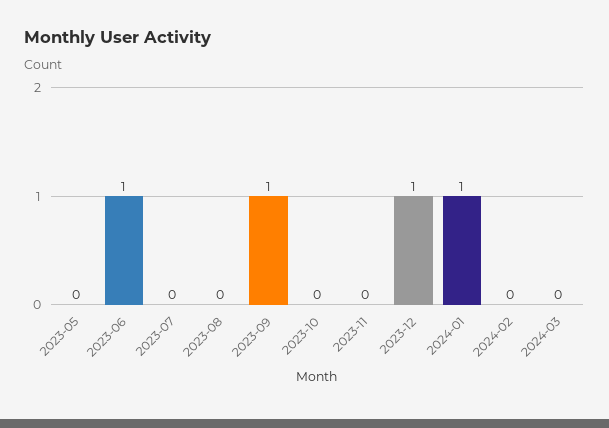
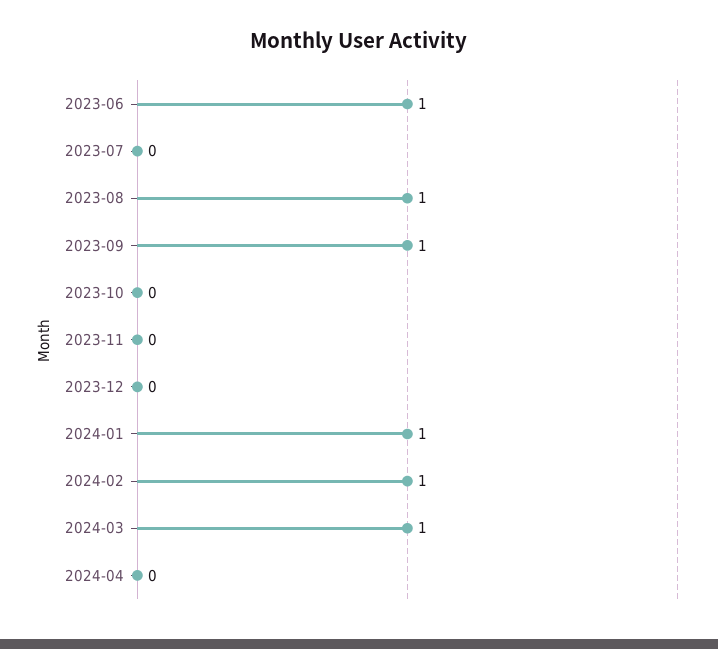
2023-05: 0 -> none
2023-08: 0 -> 1
2023-12: 1 -> 0
2024-02: 0 -> 1
2024-03: 0 -> 1
2024-04: none -> 0

